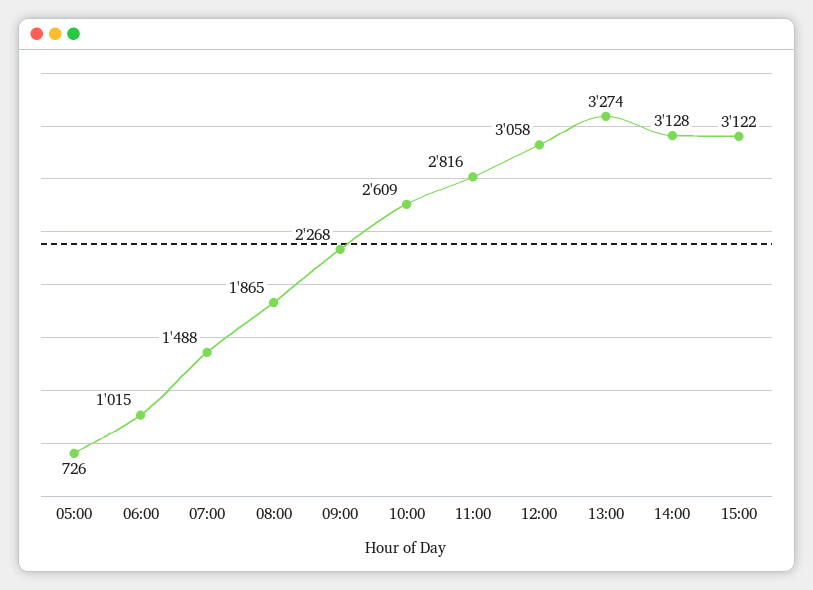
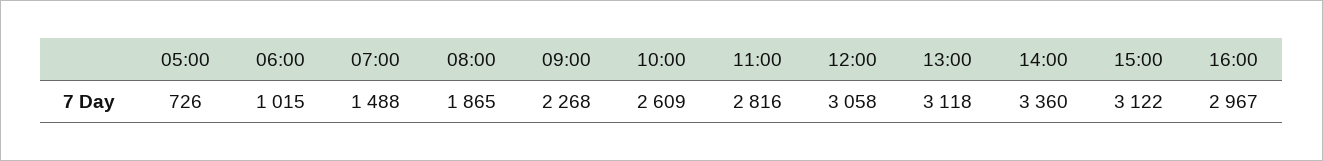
13:00: 3274 -> 3118
14:00: 3128 -> 3360
16:00: none -> 2967

